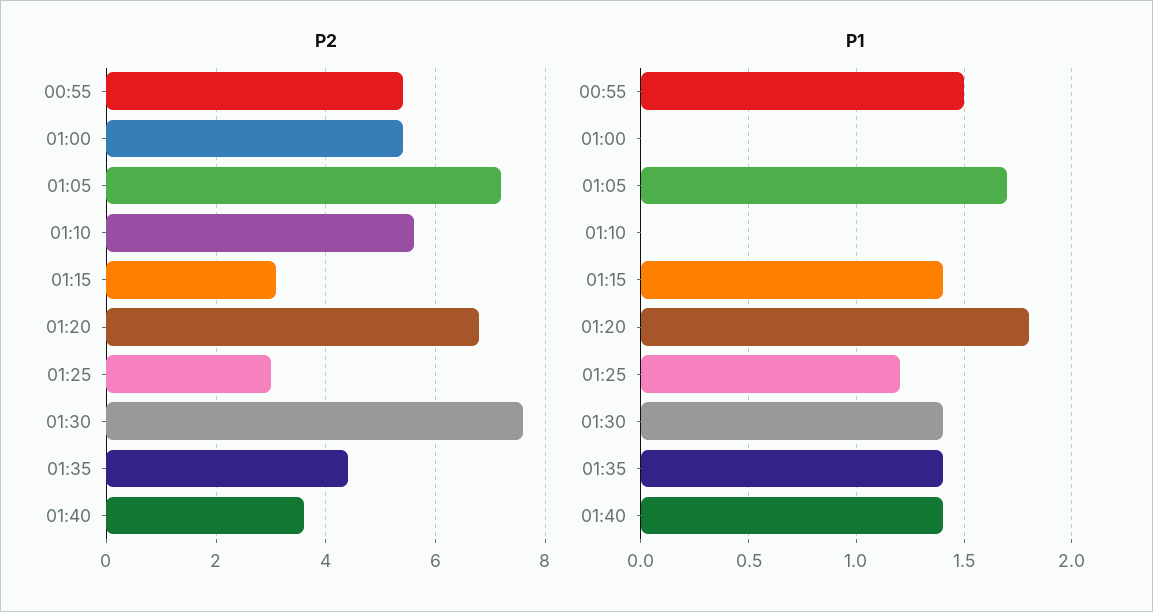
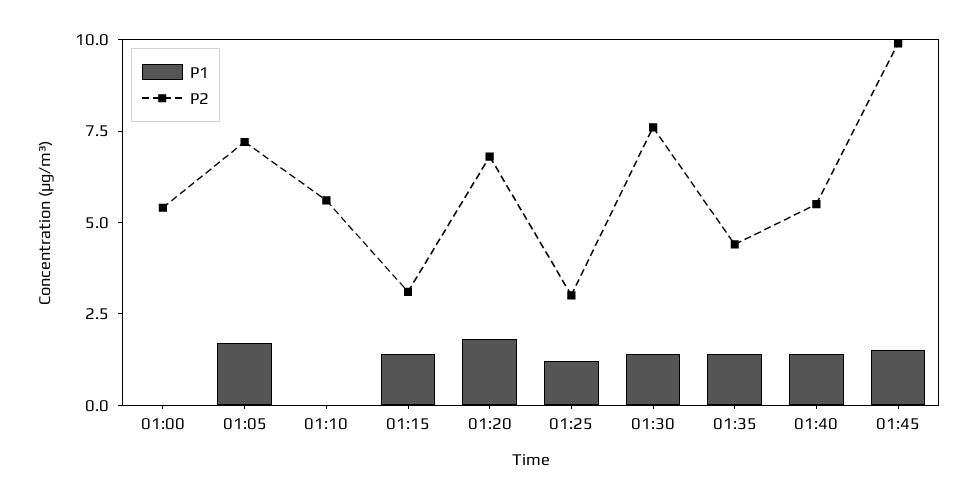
P2, 00:55: 5.5 -> none
P2, 01:40: 3.5 -> 5.5
P1, 00:55: 1.5 -> none
P1, 01:45: none -> 1.5
P2, 01:45: none -> 10

